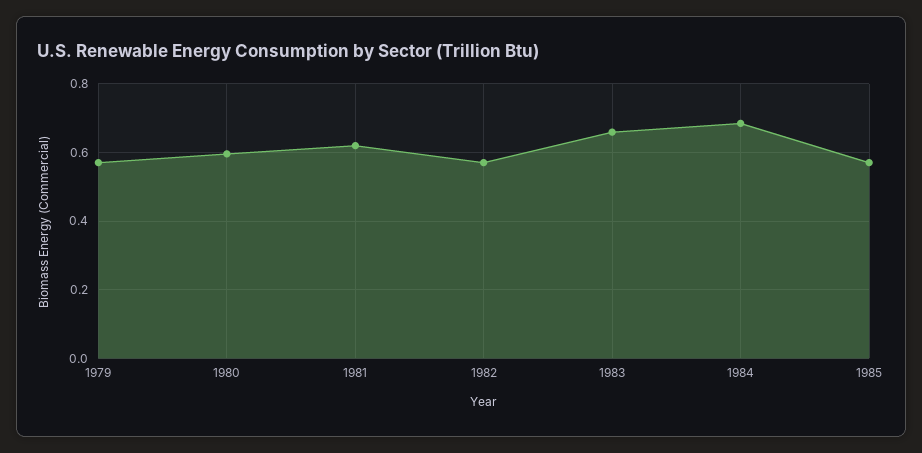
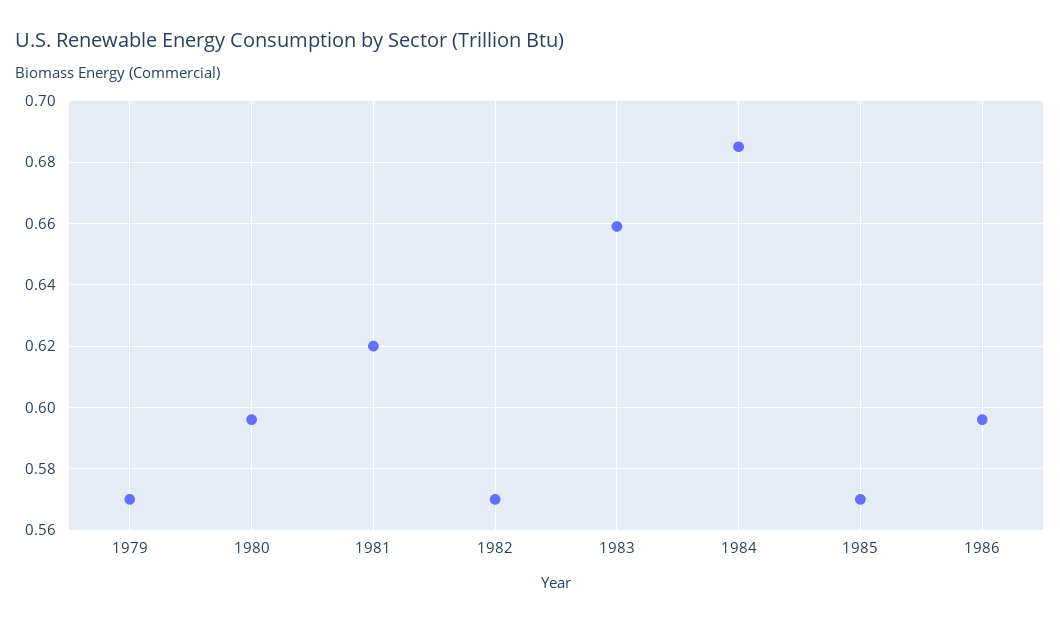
1986: none -> 0.595

